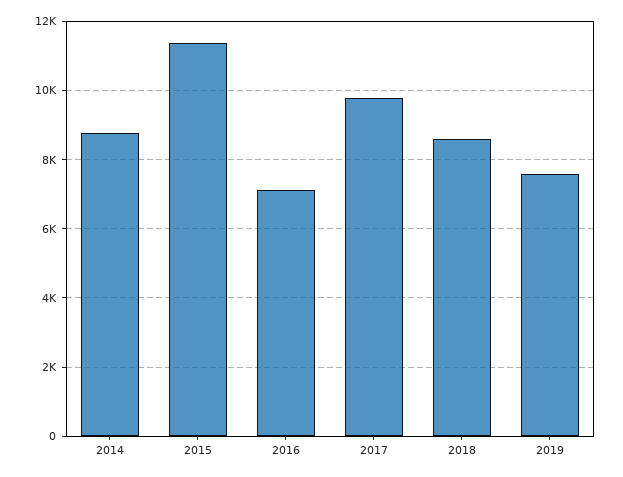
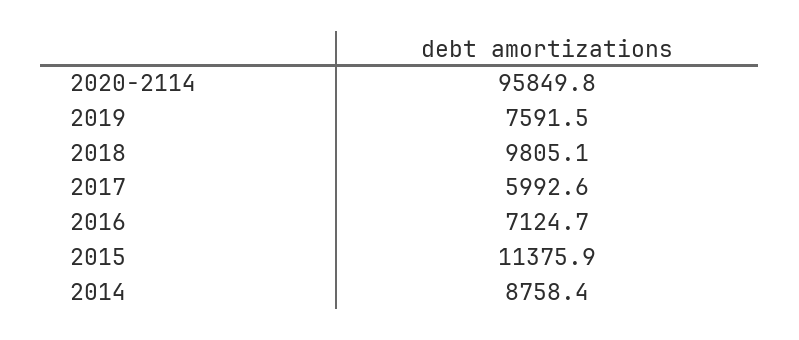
2017: 9800 -> 5992.6
2018: 8600 -> 9805.1
2020-2114: none -> 95849.8

